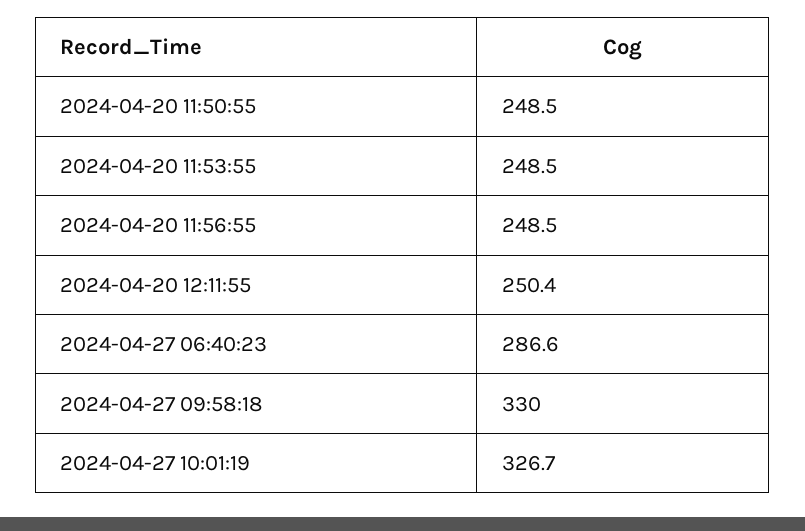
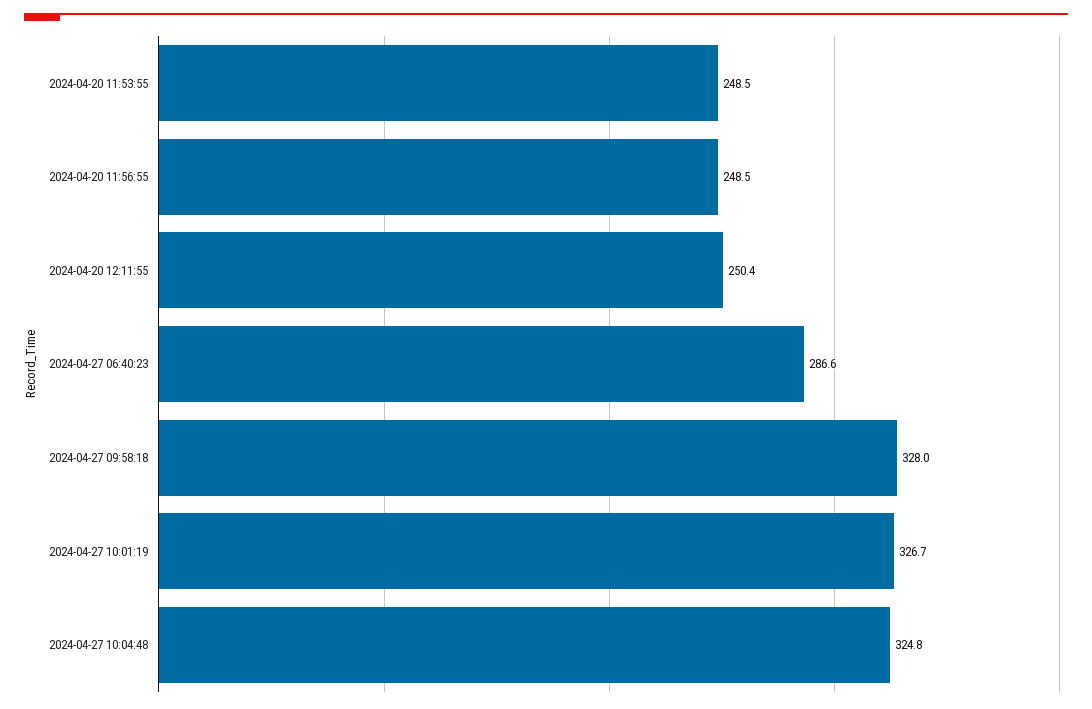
2024-04-20 11:50:55: 248.5 -> none
2024-04-27 09:58:18: 330 -> 328
2024-04-27 10:04:48: none -> 324.8

